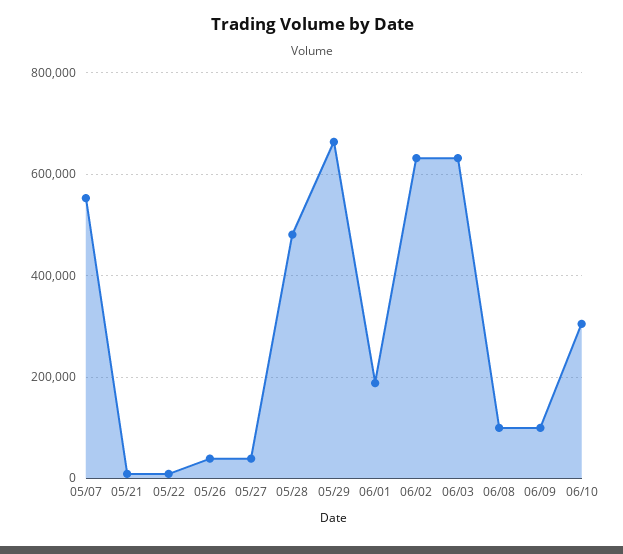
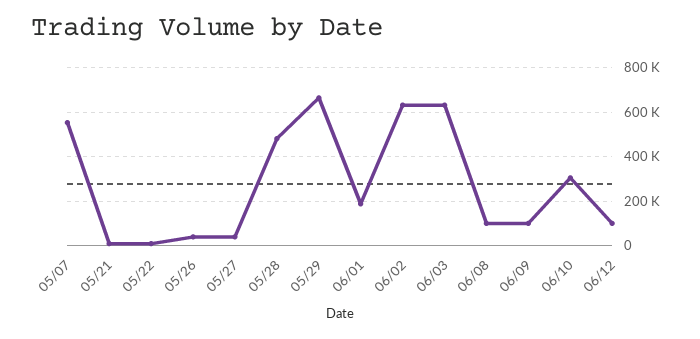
06/12: none -> 100000

